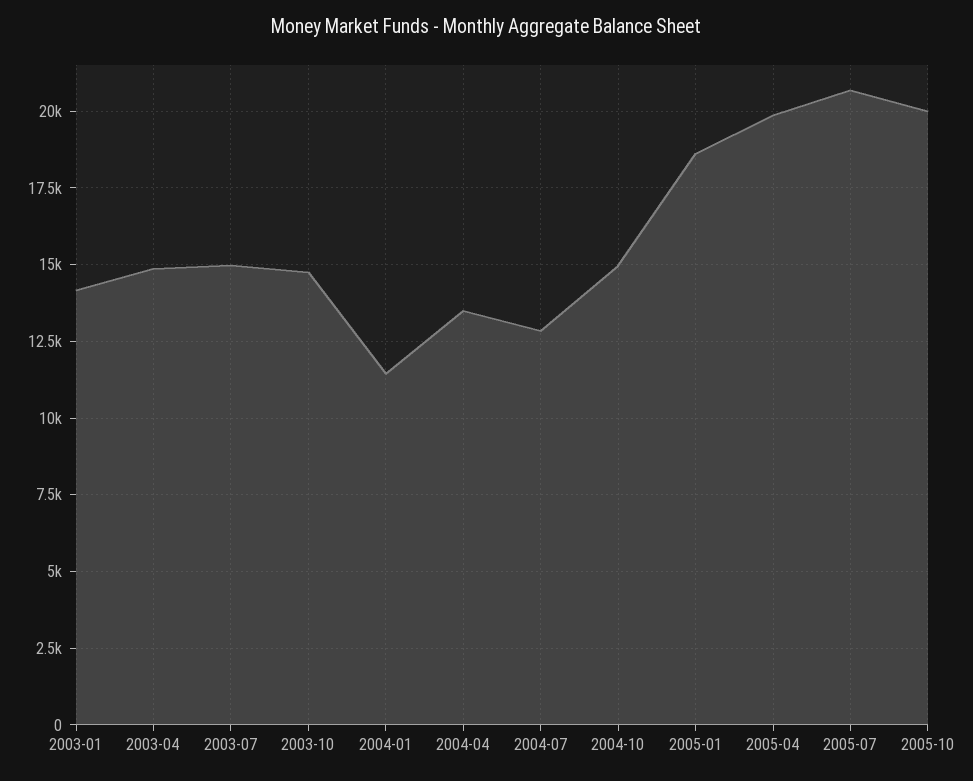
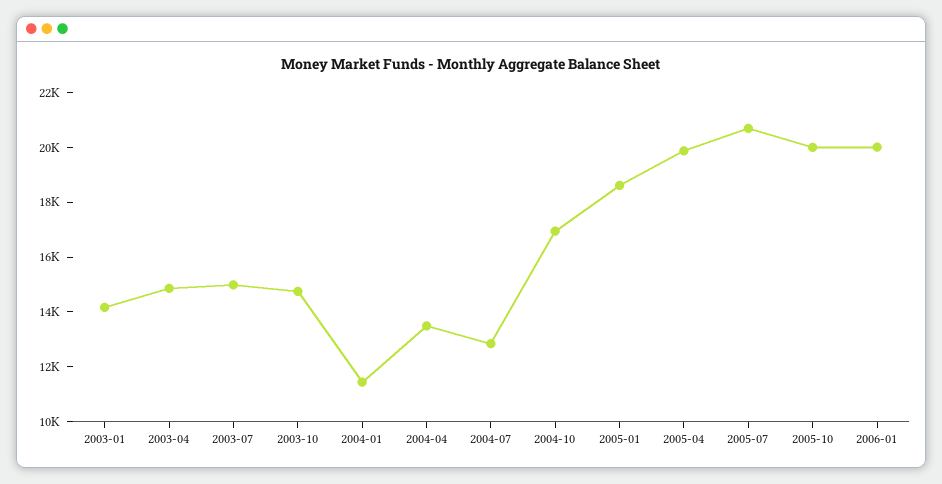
2004-10: 15000 -> 17000
2006-01: none -> 20000

